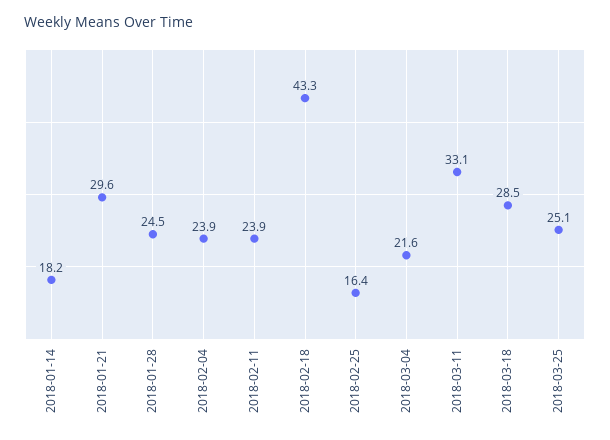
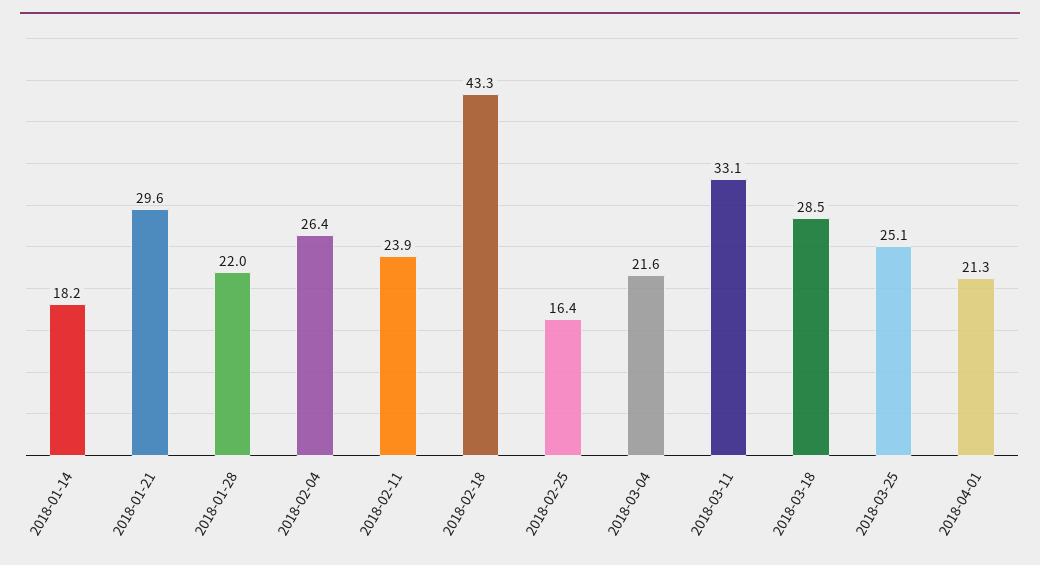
2018-01-28: 24.5 -> 22
2018-02-04: 23.9 -> 26.4
2018-04-01: none -> 21.3

